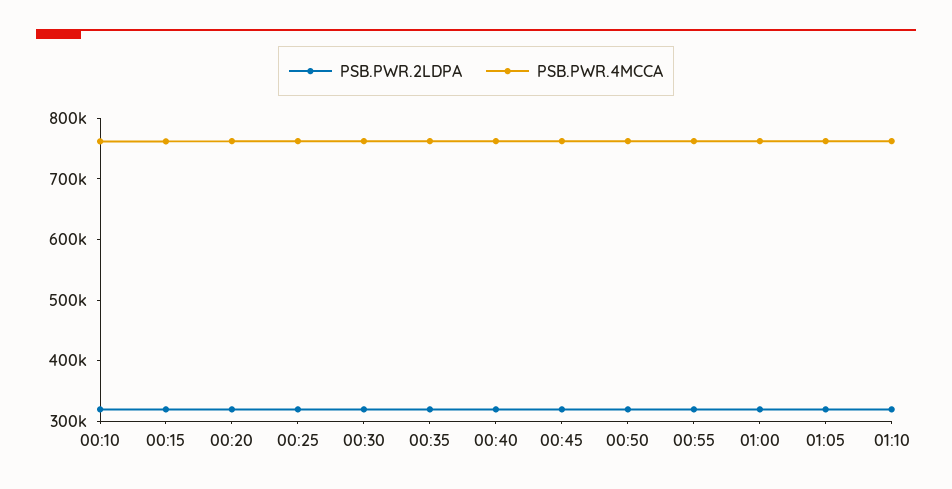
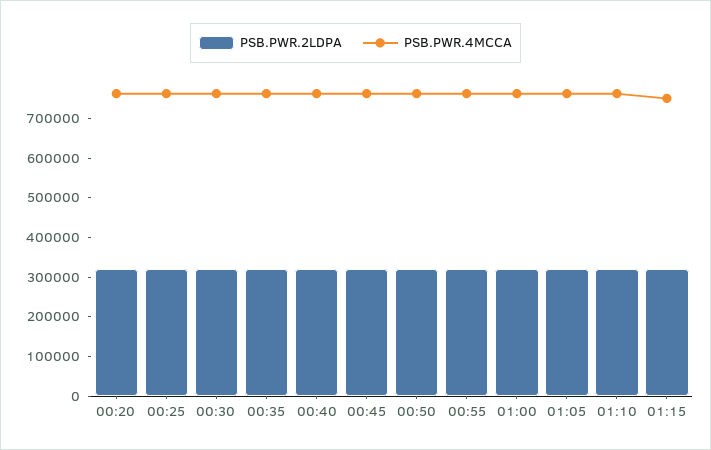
PSB.PWR.2LDPA, 00:10: 320000 -> none
PSB.PWR.4MCCA, 00:10: 760000 -> none
PSB.PWR.2LDPA, 00:15: 320000 -> none
PSB.PWR.4MCCA, 00:15: 760000 -> none
PSB.PWR.2LDPA, 01:15: none -> 325000
PSB.PWR.4MCCA, 01:15: none -> 750000

